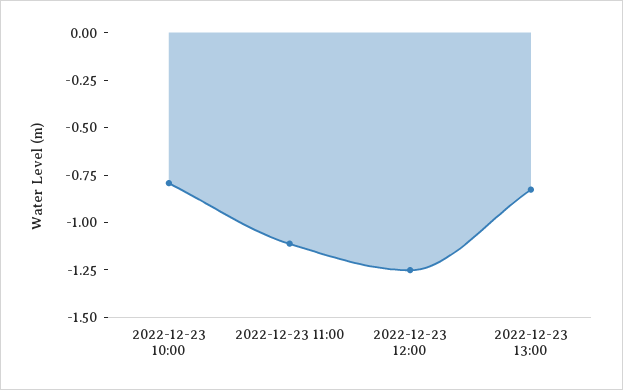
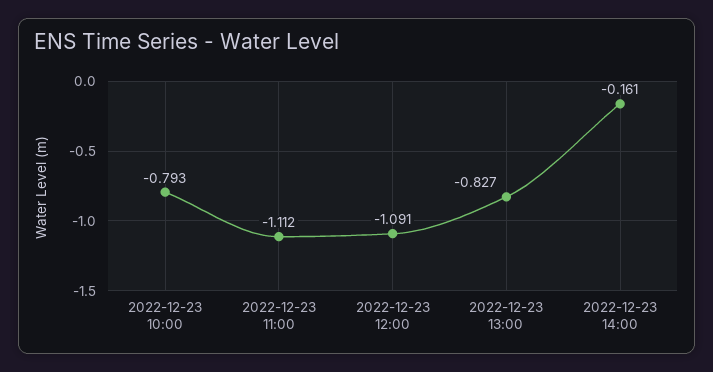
2022-12-23 12:00: -1.25 -> -1.091
2022-12-23 14:00: none -> -0.161

